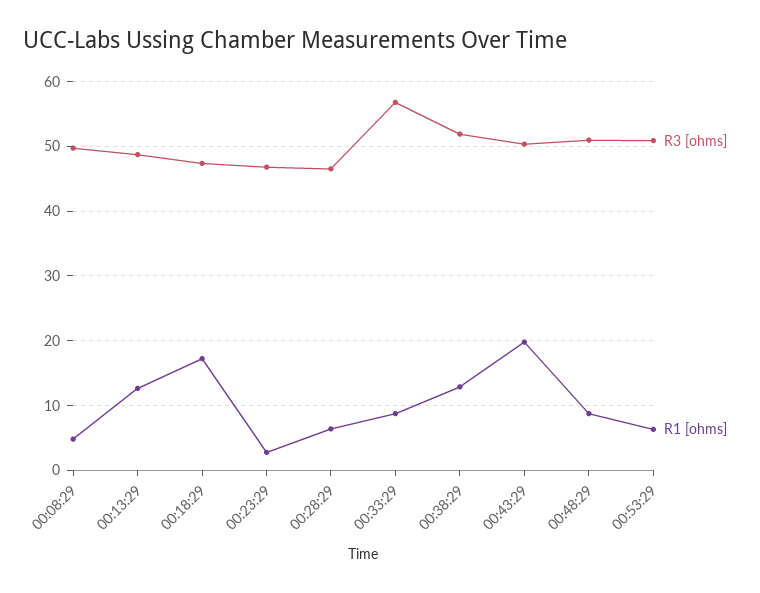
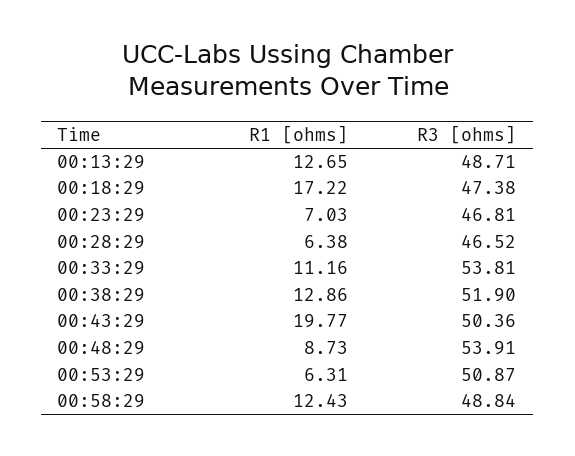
R3 [ohms], 00:08:29: 50 -> none
R1 [ohms], 00:08:29: 5 -> none
R1 [ohms], 00:23:29: 3 -> 7.03
R3 [ohms], 00:33:29: 57 -> 53.81
R1 [ohms], 00:33:29: 9 -> 11.16
R3 [ohms], 00:48:29: 51 -> 53.91
R1 [ohms], 00:58:29: none -> 12.43
R3 [ohms], 00:58:29: none -> 48.84

